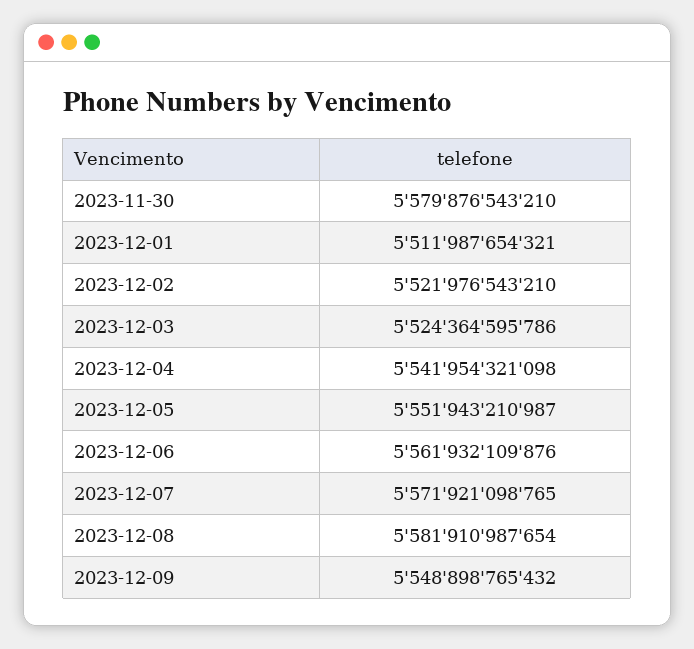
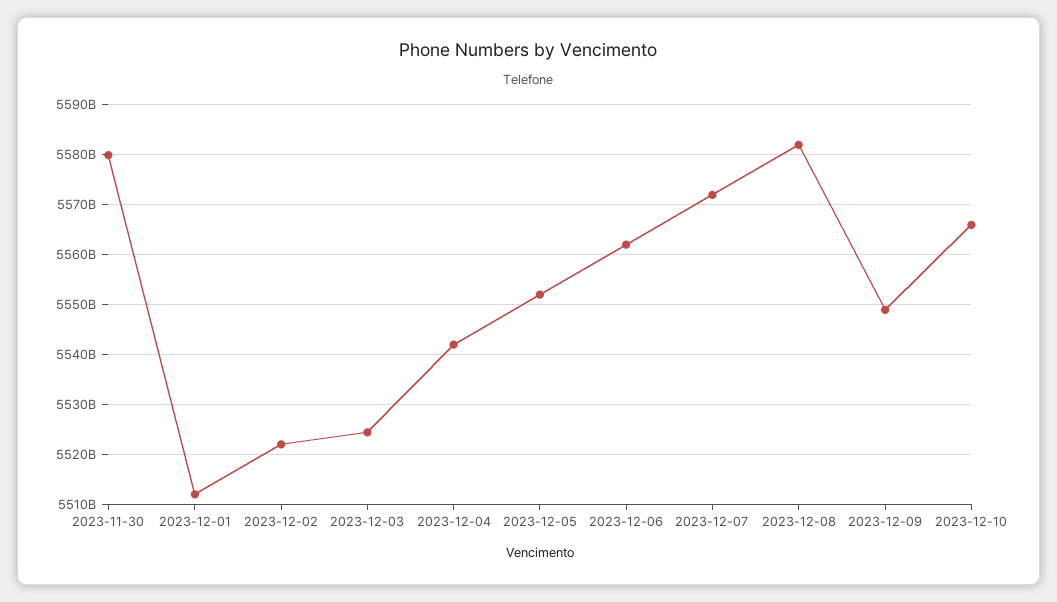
2023-12-10: none -> 5566000000000

